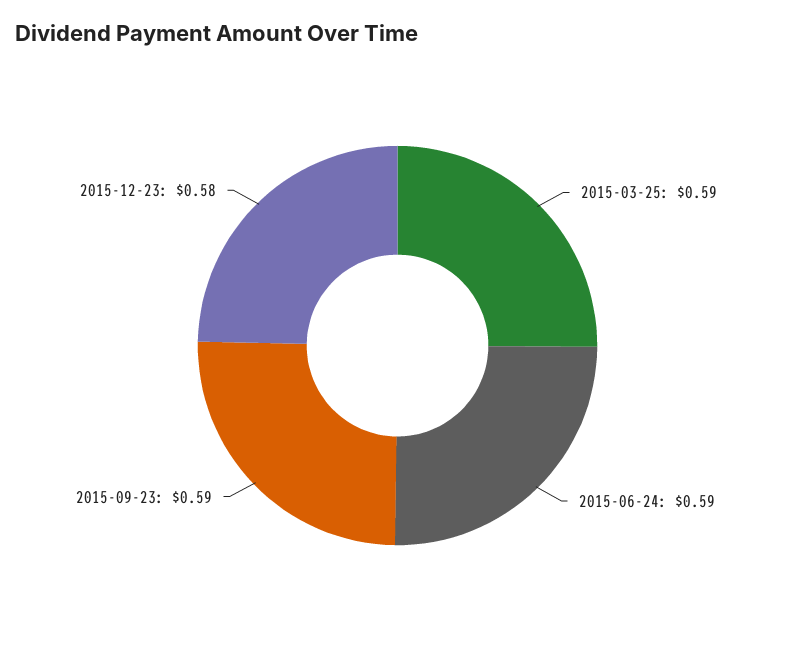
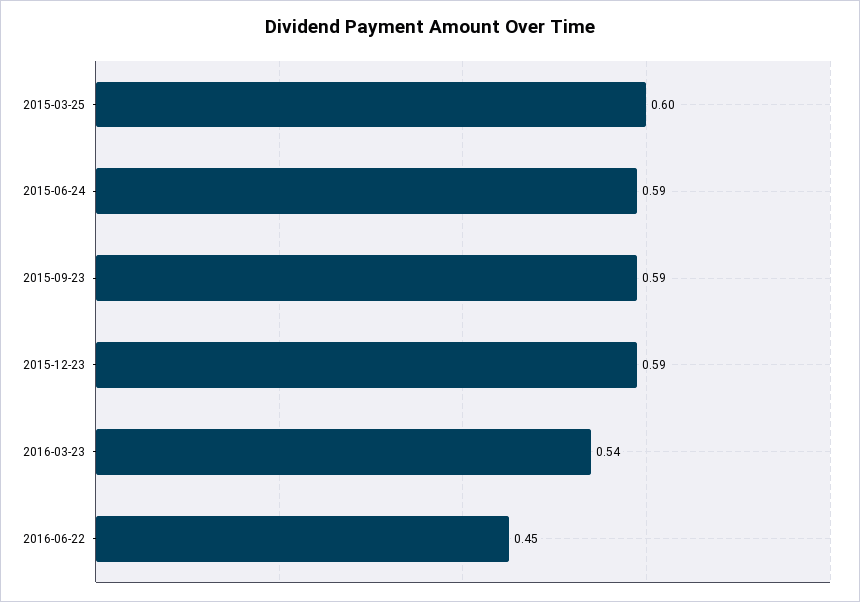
2015-03-25: 0.59 -> 0.6
2015-12-23: 0.58 -> 0.59
2016-03-23: none -> 0.54
2016-06-22: none -> 0.45

